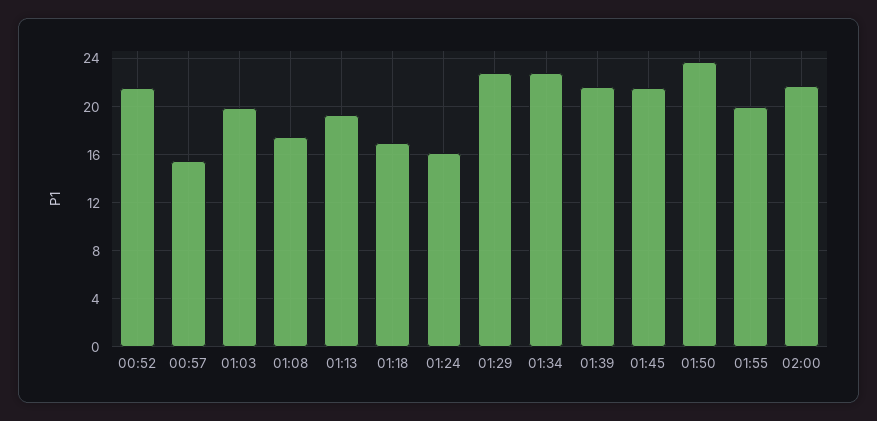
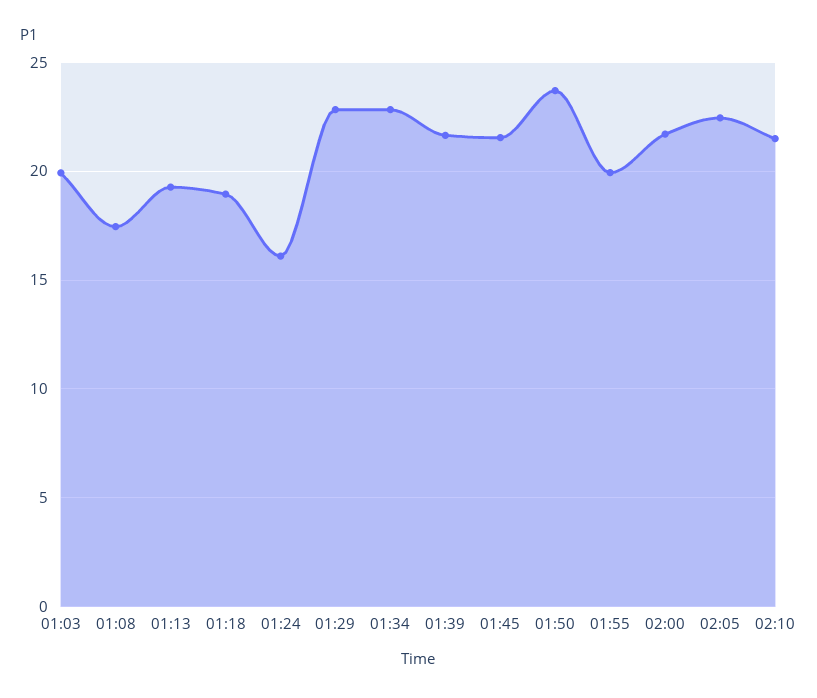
00:52: 21.5 -> none
00:57: 15.5 -> none
01:18: 17 -> 19
02:05: none -> 22.5
02:10: none -> 21.5

